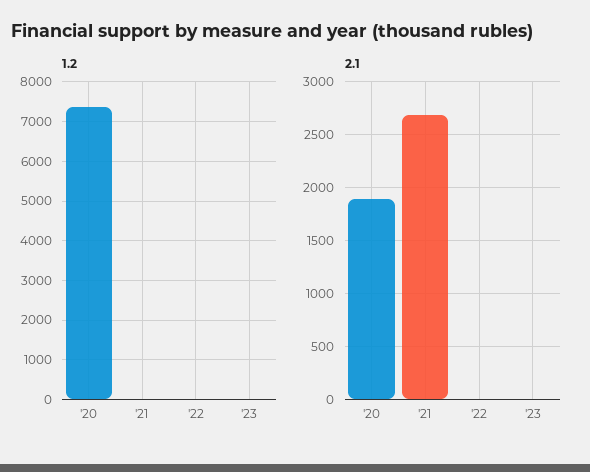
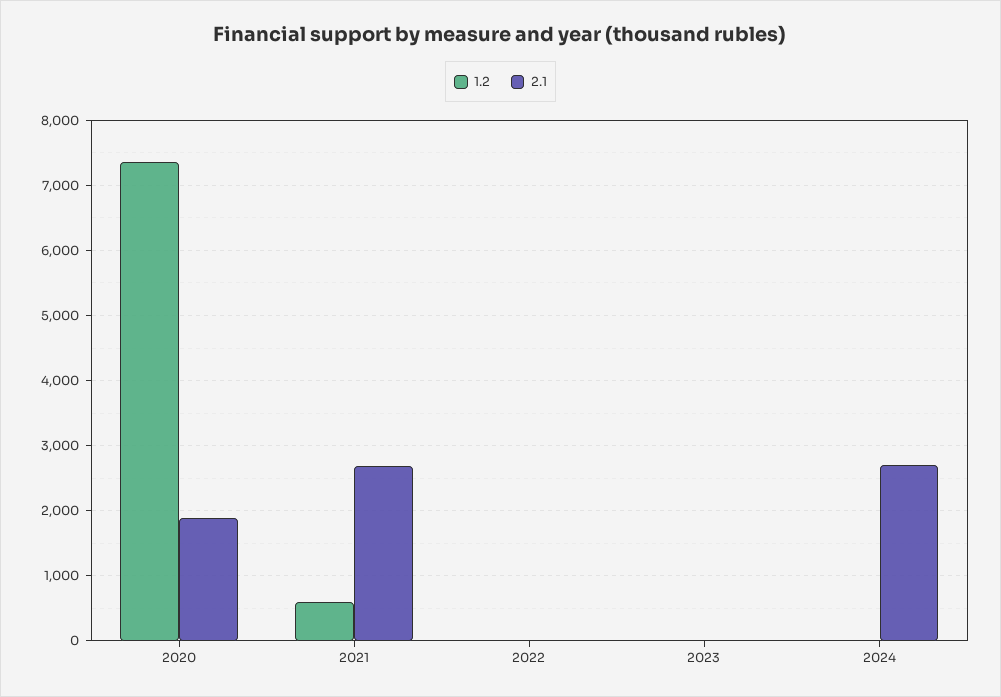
1.2, '21: 0 -> 600
1.2, 2024: none -> 0
2.1, 2024: none -> 2700

